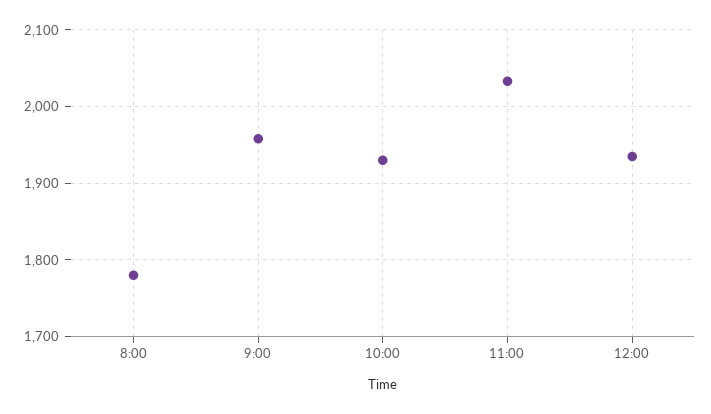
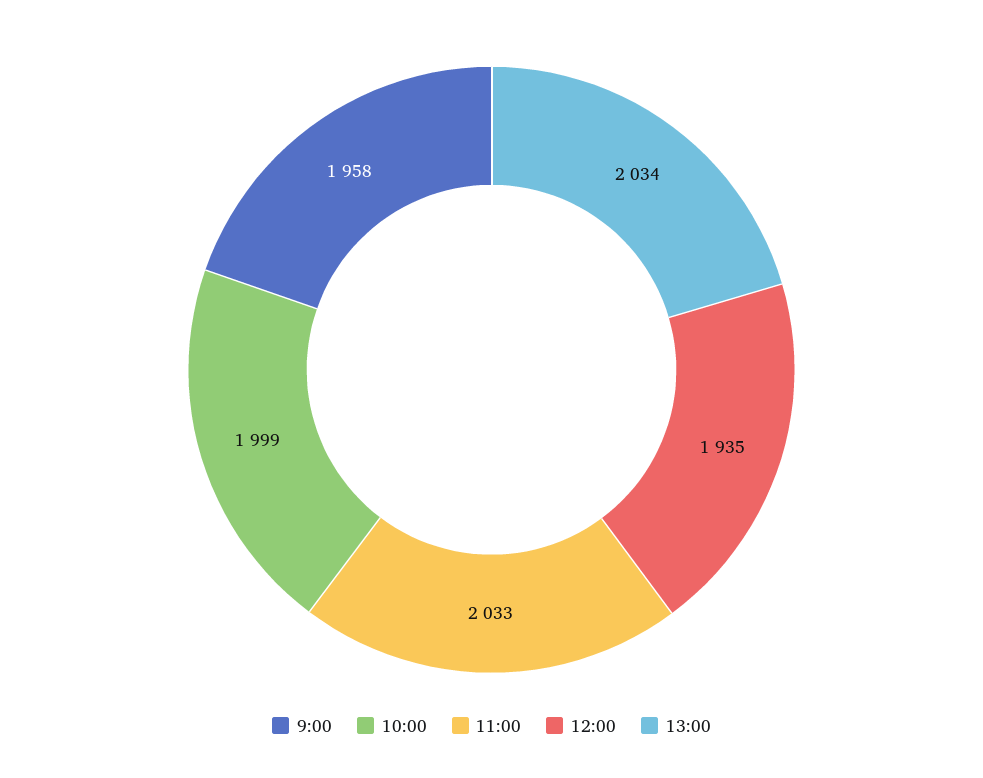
8:00: 1780 -> none
10:00: 1930 -> 1999
13:00: none -> 2034

